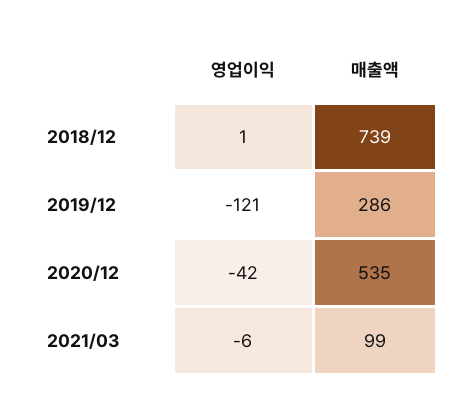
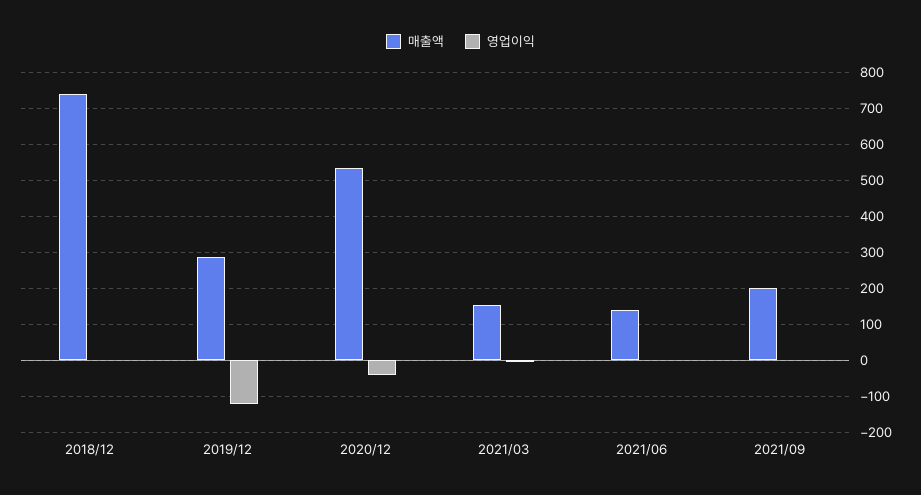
매출액, 2021/03: 99 -> 160
매출액, 2021/06: none -> 140
영업이익, 2021/06: none -> 0
매출액, 2021/09: none -> 200
영업이익, 2021/09: none -> 0

